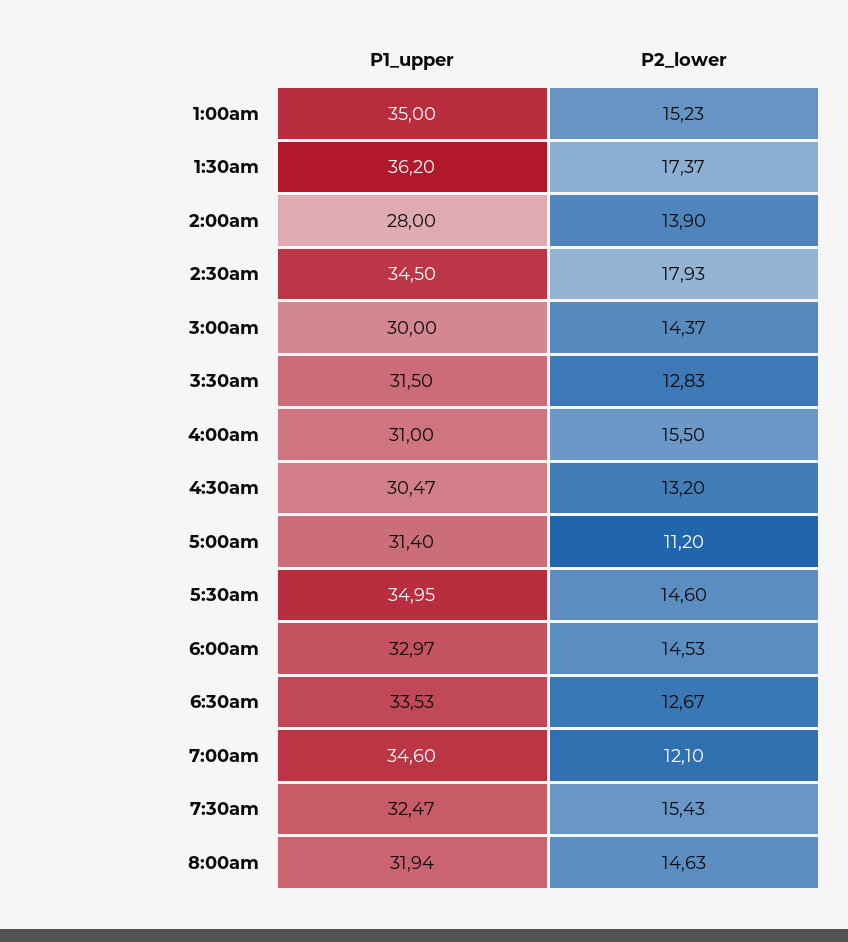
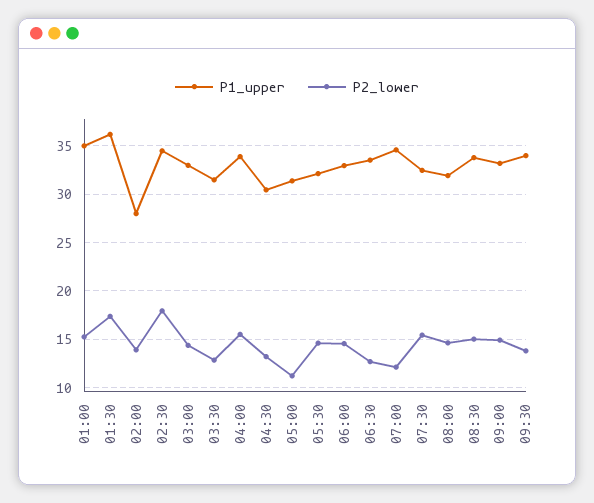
P1_upper, 3:00am: 30 -> 33
P1_upper, 4:00am: 31 -> 34
P1_upper, 5:30am: 34.95 -> 32
P1_upper, 08:30: none -> 34
P2_lower, 08:30: none -> 15
P1_upper, 09:00: none -> 33
P2_lower, 09:00: none -> 15
P1_upper, 09:30: none -> 34
P2_lower, 09:30: none -> 14

